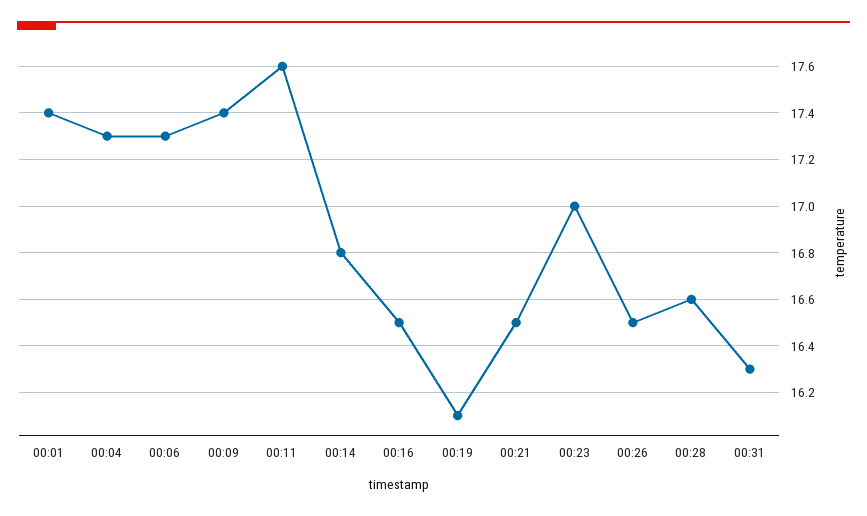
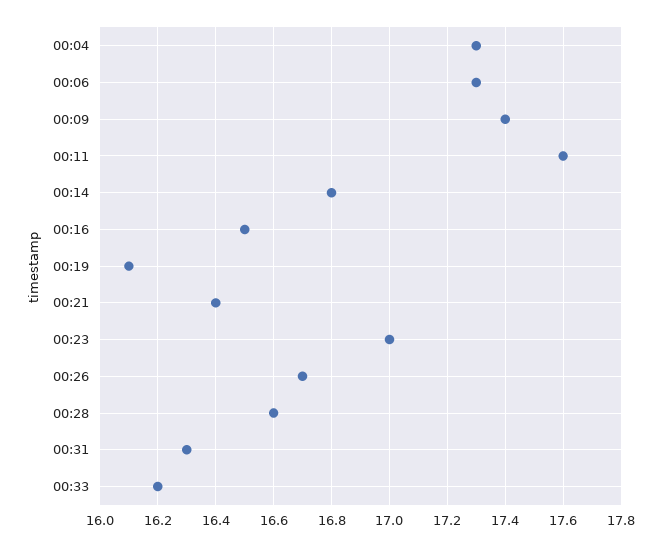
00:01: 17.4 -> none
00:21: 16.5 -> 16.4
00:26: 16.5 -> 16.7
00:33: none -> 16.2

